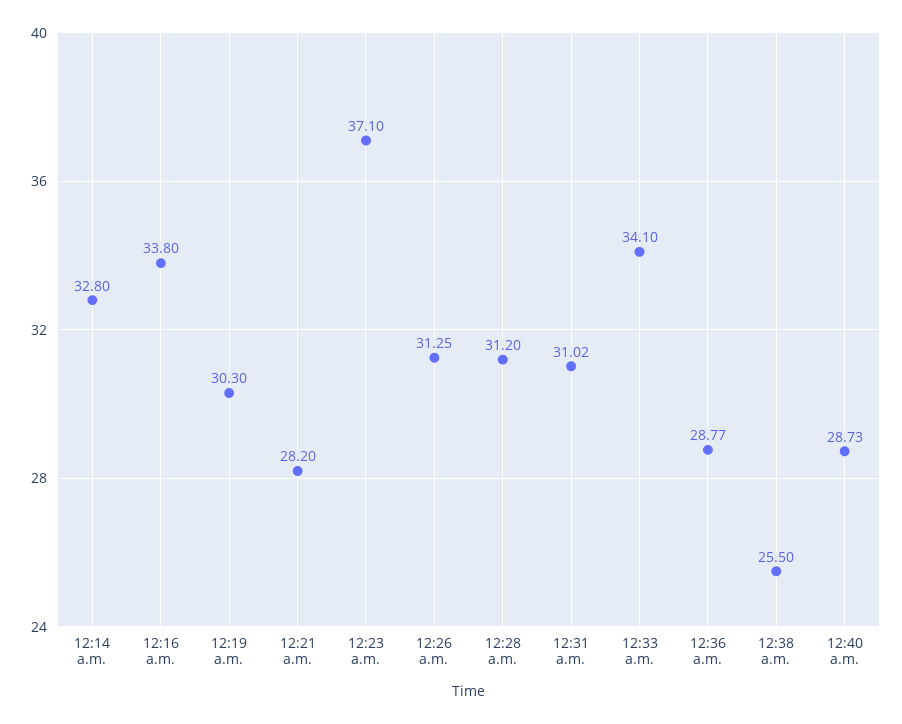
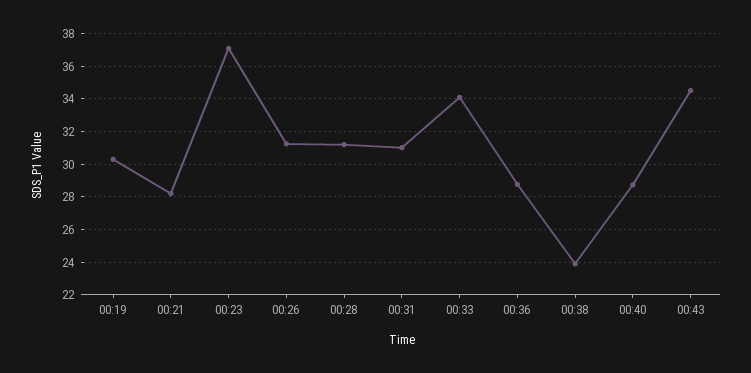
12:14 a.m.: 32.8 -> none
12:16 a.m.: 33.8 -> none
12:38 a.m.: 25.5 -> 24
00:43: none -> 34.5

